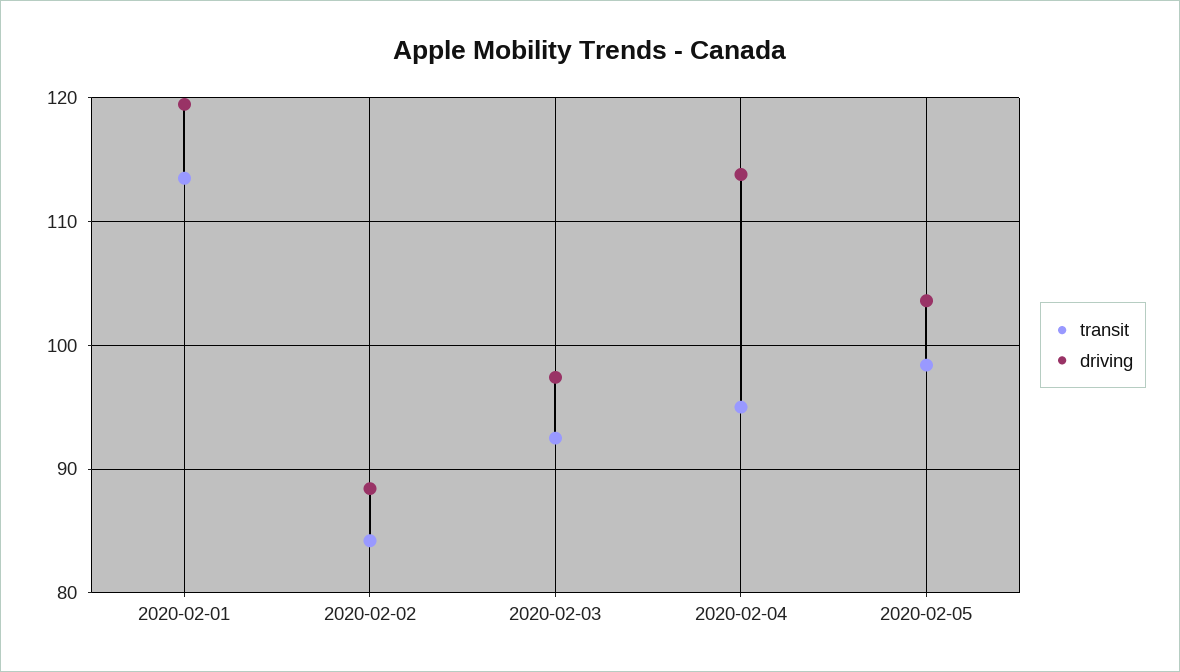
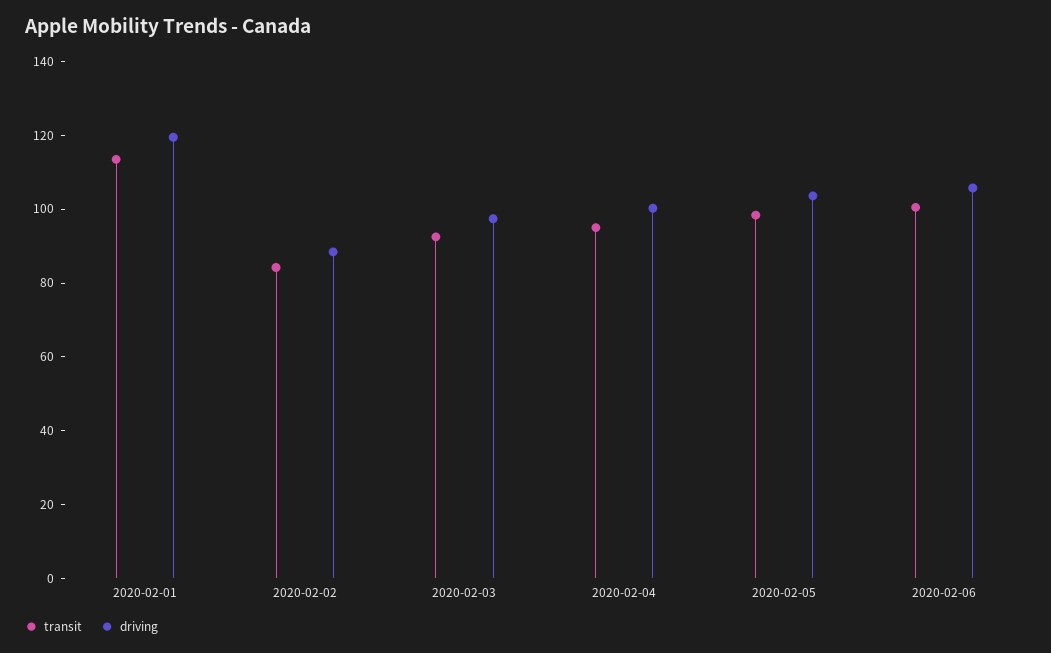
driving, 2020-02-04: 114 -> 100
transit, 2020-02-06: none -> 100
driving, 2020-02-06: none -> 105

